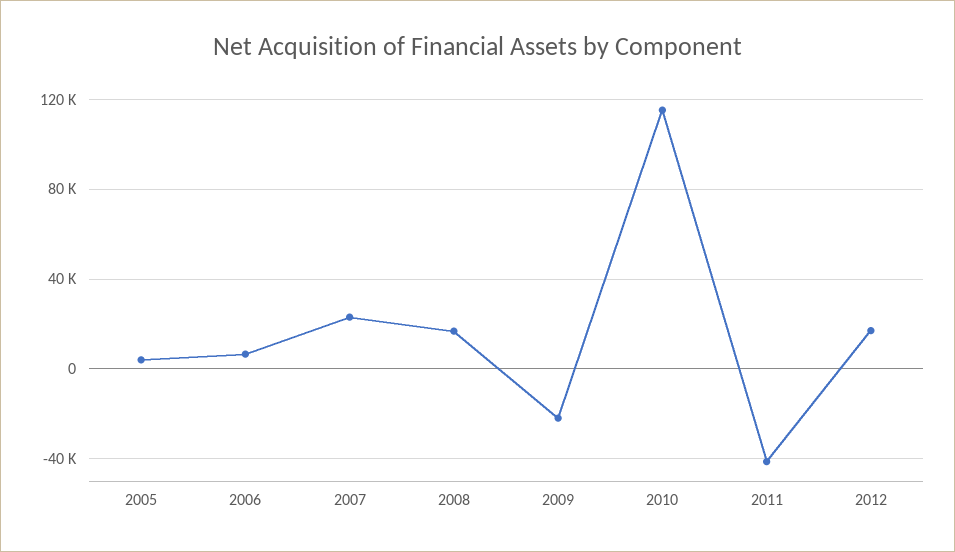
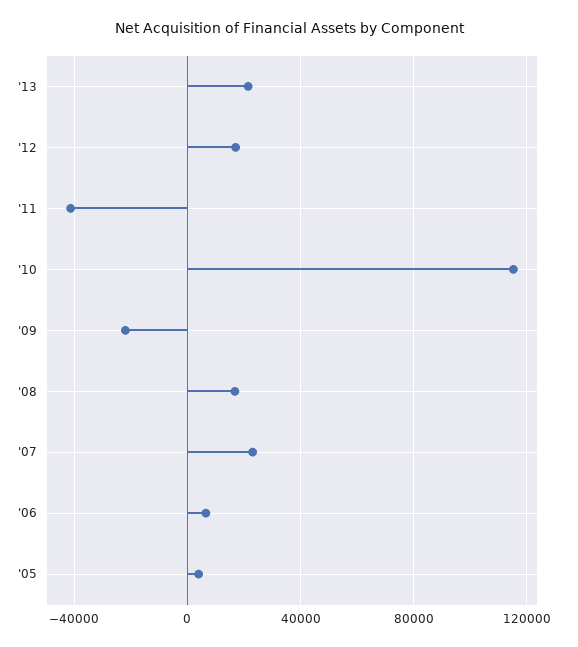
'13: none -> 20000

